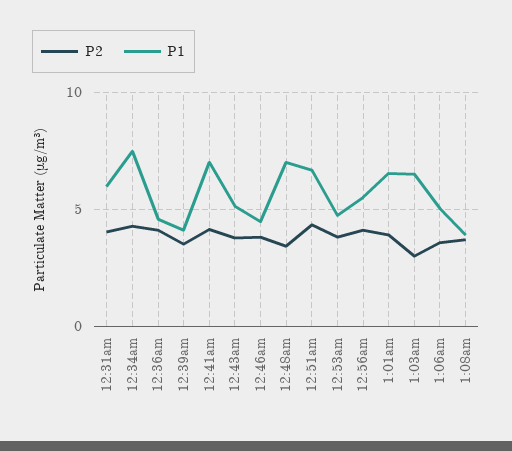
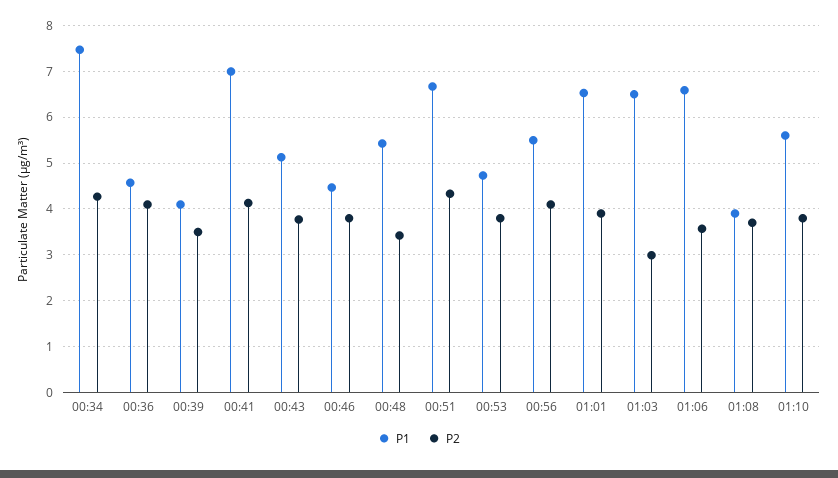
P2, 12:31am: 4 -> none
P1, 12:31am: 6 -> none
P1, 12:48am: 7 -> 5.4
P1, 1:06am: 5 -> 6.6
P1, 01:10: none -> 5.6
P2, 01:10: none -> 3.8

